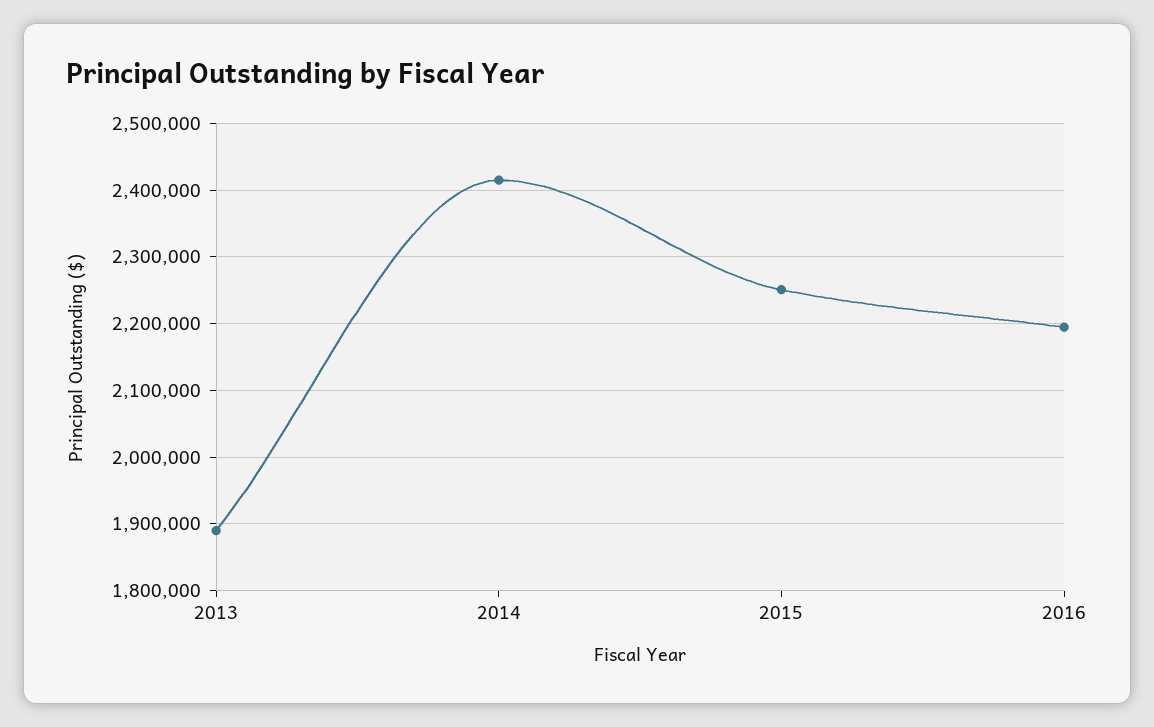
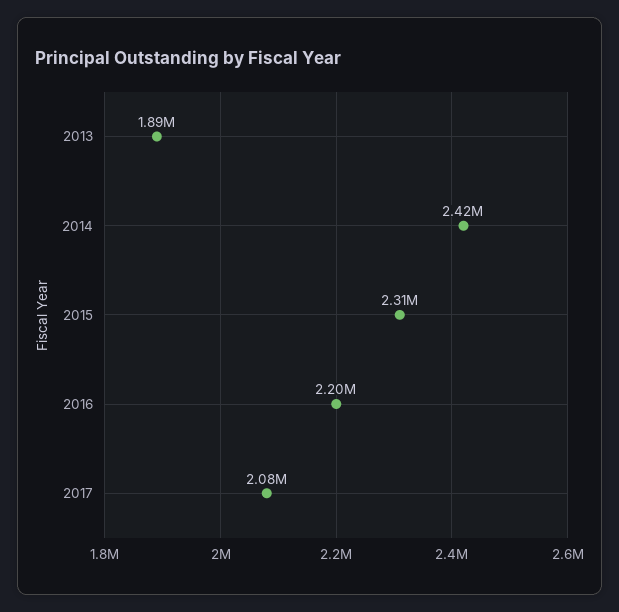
2015: 2250000 -> 2310000
2017: none -> 2080000

